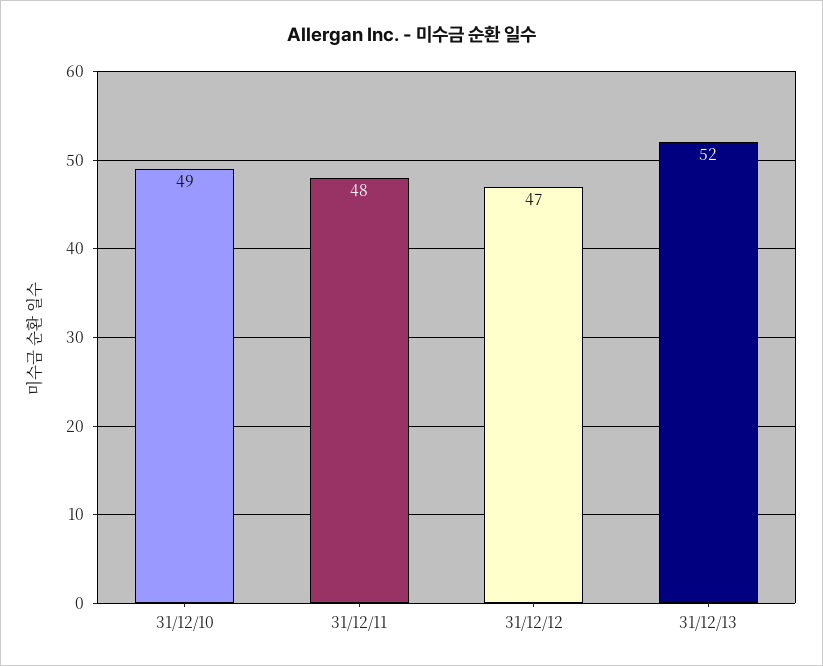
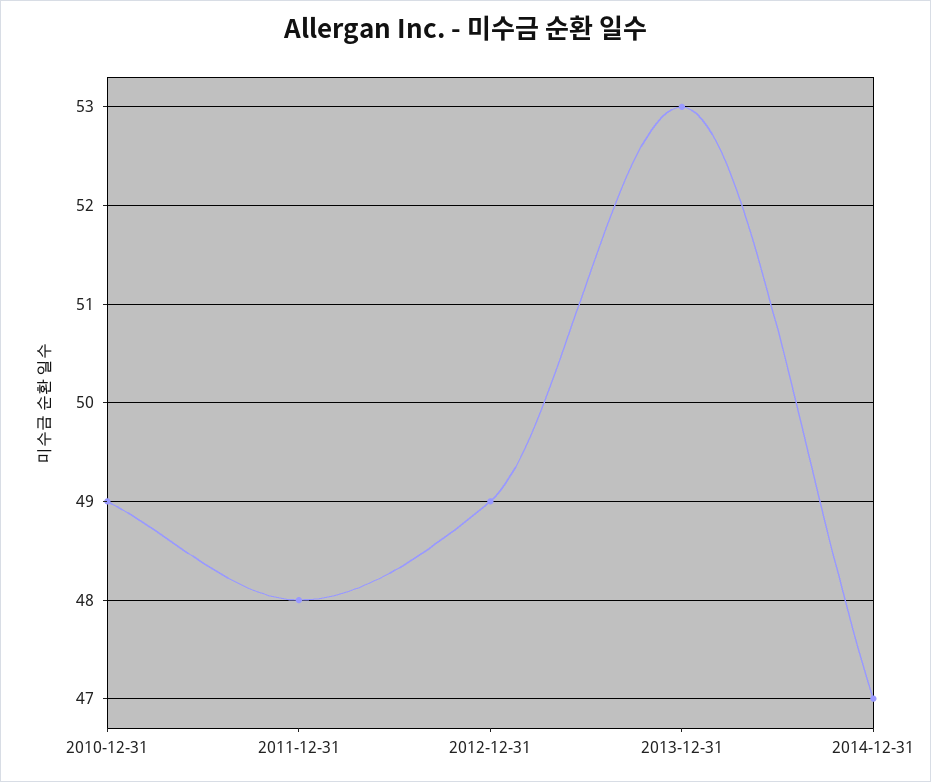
31/12/12: 47 -> 49
31/12/13: 52 -> 53
2014-12-31: none -> 47

